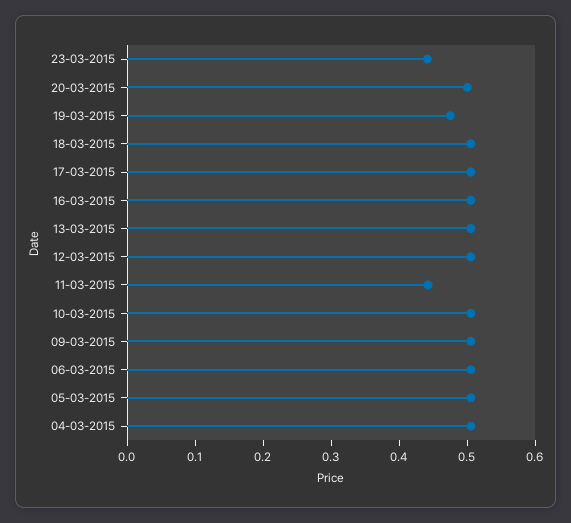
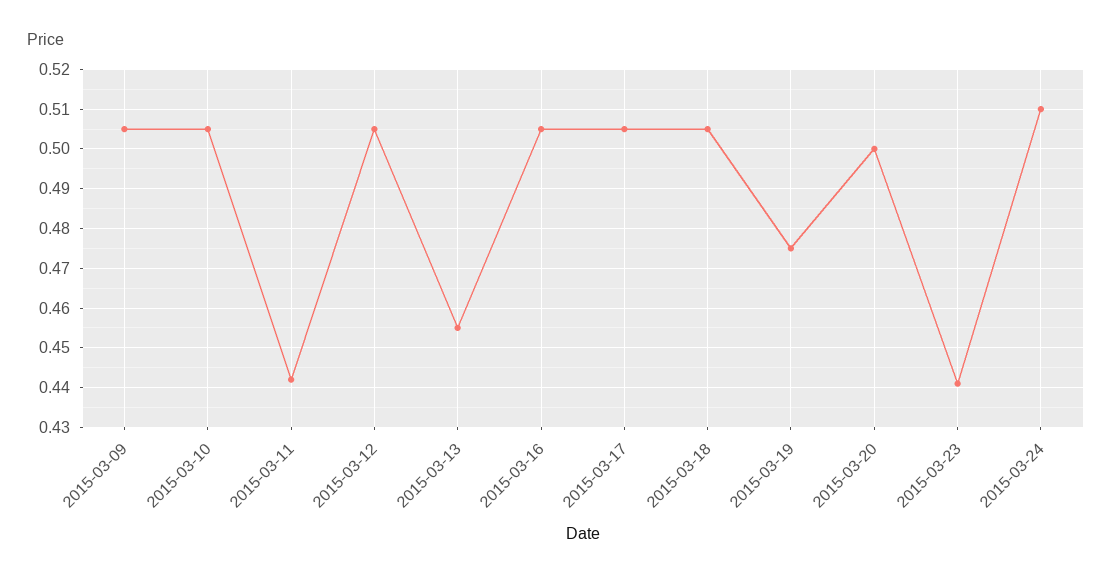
13-03-2015: 0.5 -> 0.455
06-03-2015: 0.5 -> none
05-03-2015: 0.5 -> none
04-03-2015: 0.5 -> none
2015-03-24: none -> 0.51

